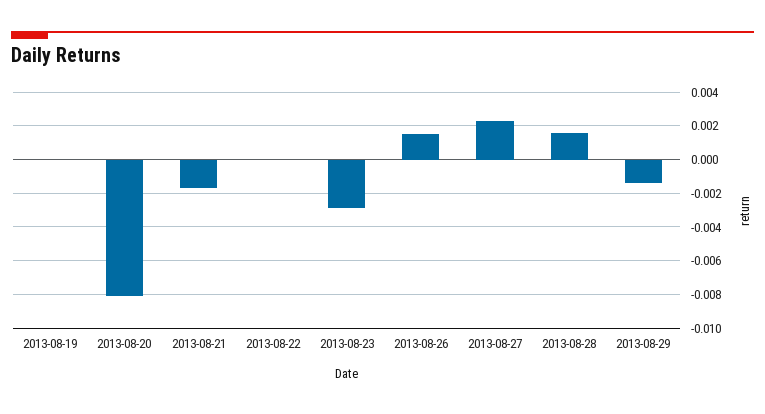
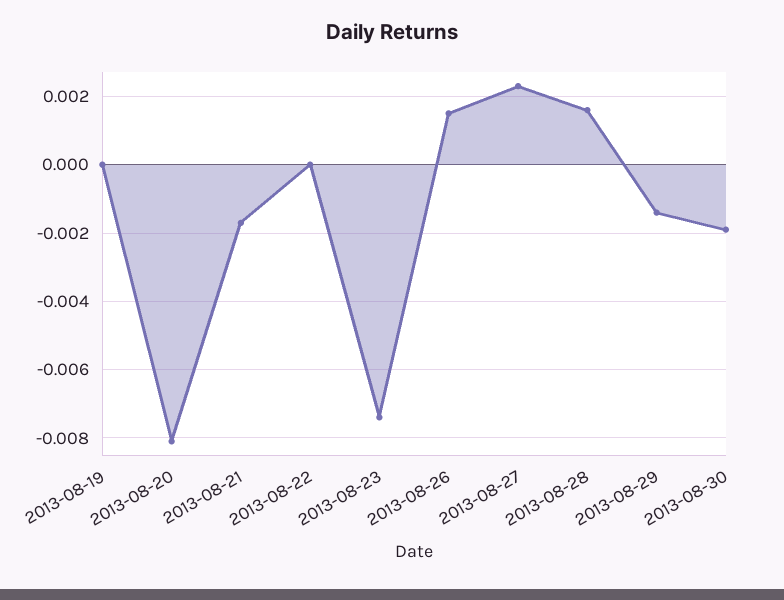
2013-08-23: -0.003 -> -0.0075
2013-08-30: none -> -0.002

